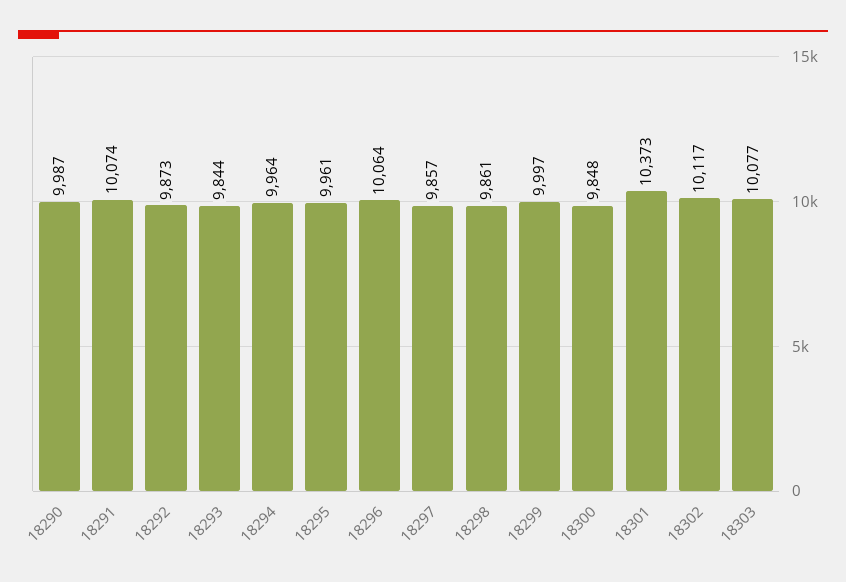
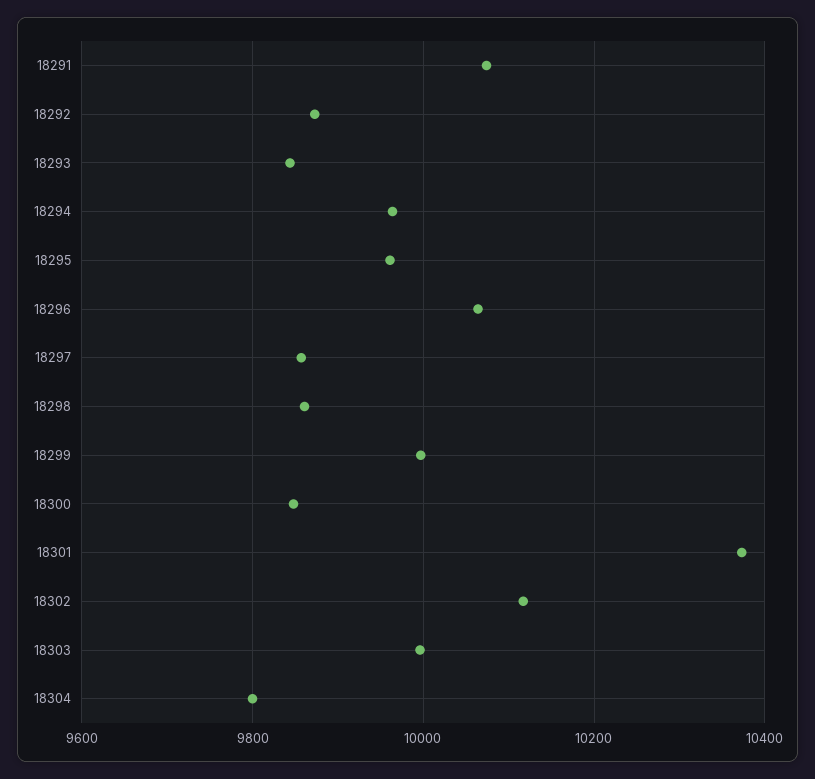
18290: 9987 -> none
18303: 10077 -> 10000
18304: none -> 9800

